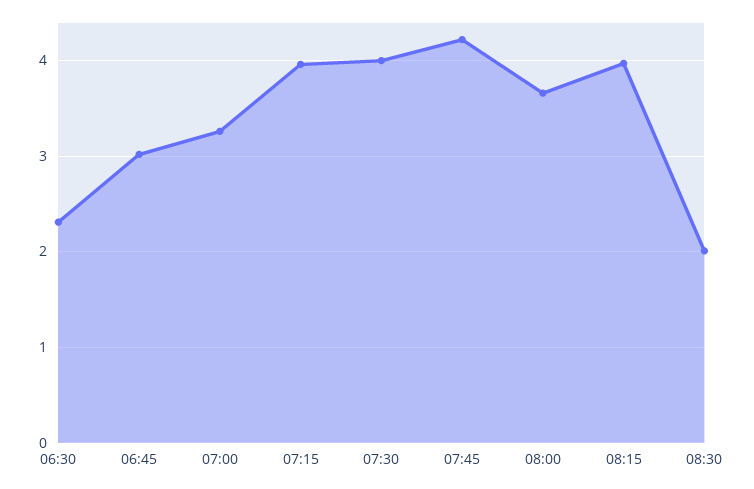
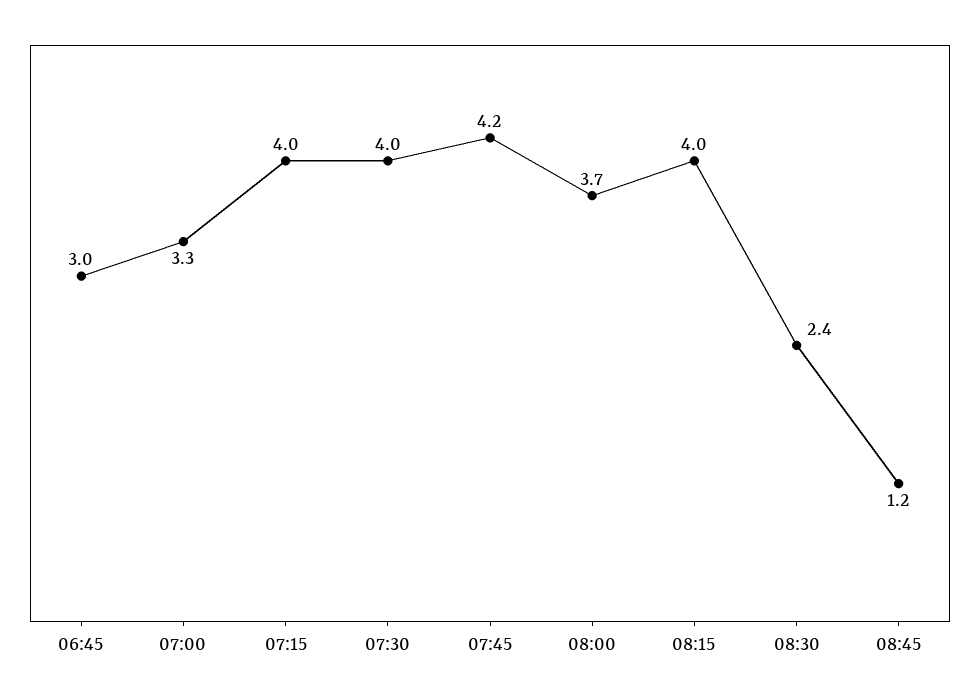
06:30: 2.3 -> none
08:30: 2 -> 2.4
08:45: none -> 1.2

